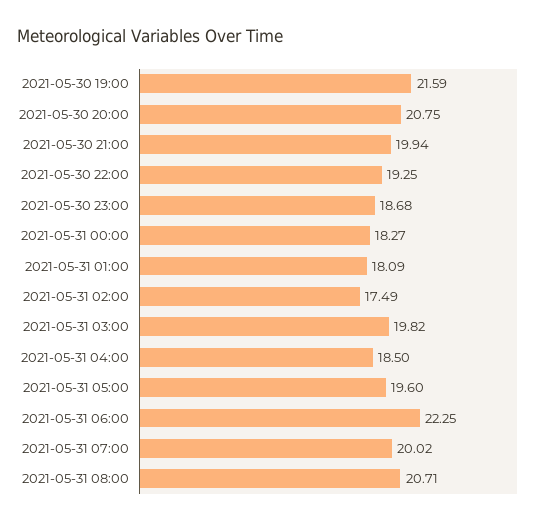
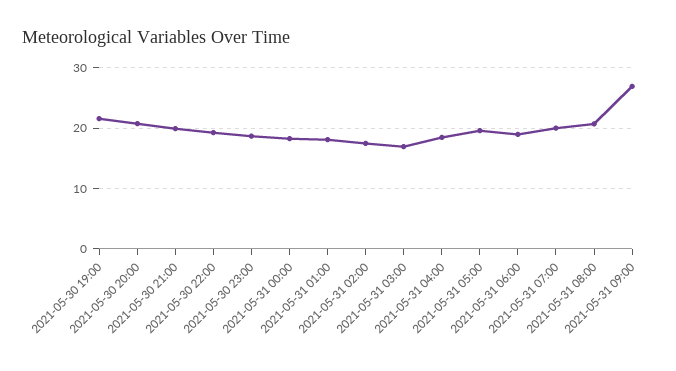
2021-05-31 03:00: 19.82 -> 17
2021-05-31 06:00: 22.25 -> 19
2021-05-31 09:00: none -> 27

